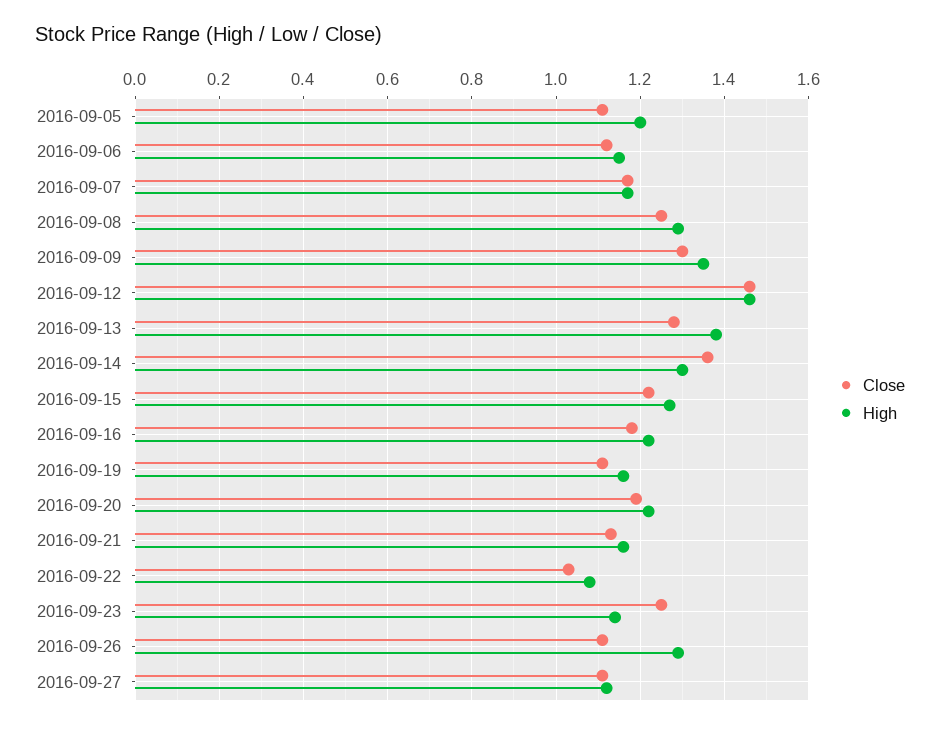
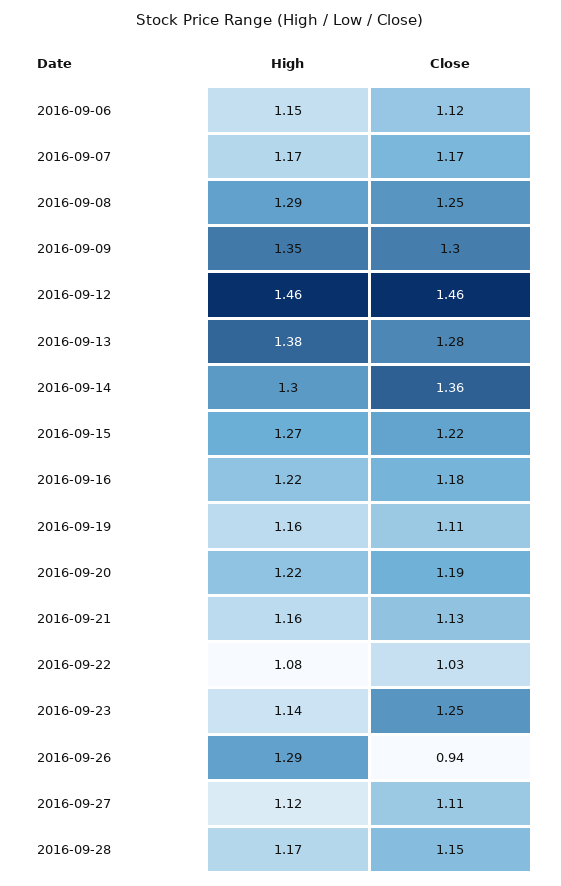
Close, 2016-09-05: 1.1 -> none
High, 2016-09-05: 1.2 -> none
Close, 2016-09-26: 1.1 -> 0.94
High, 2016-09-28: none -> 1.17
Close, 2016-09-28: none -> 1.15

